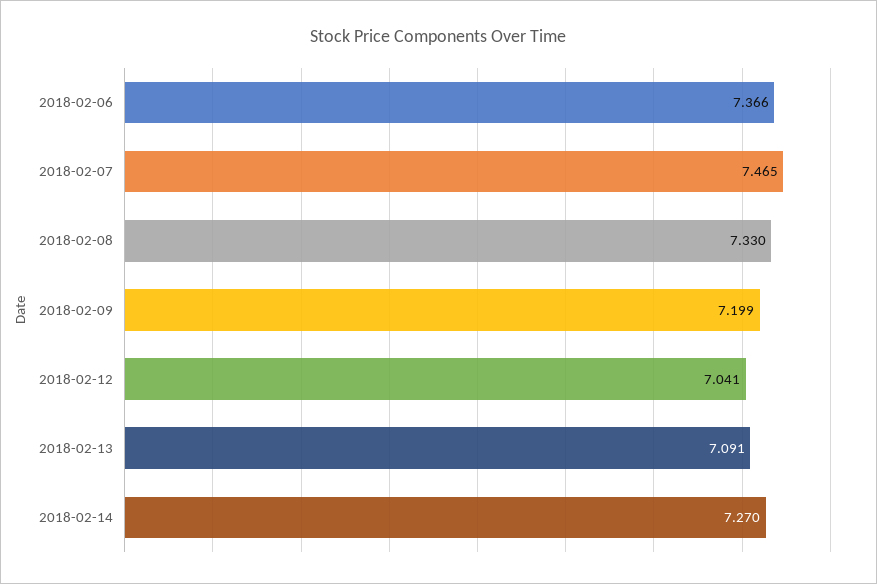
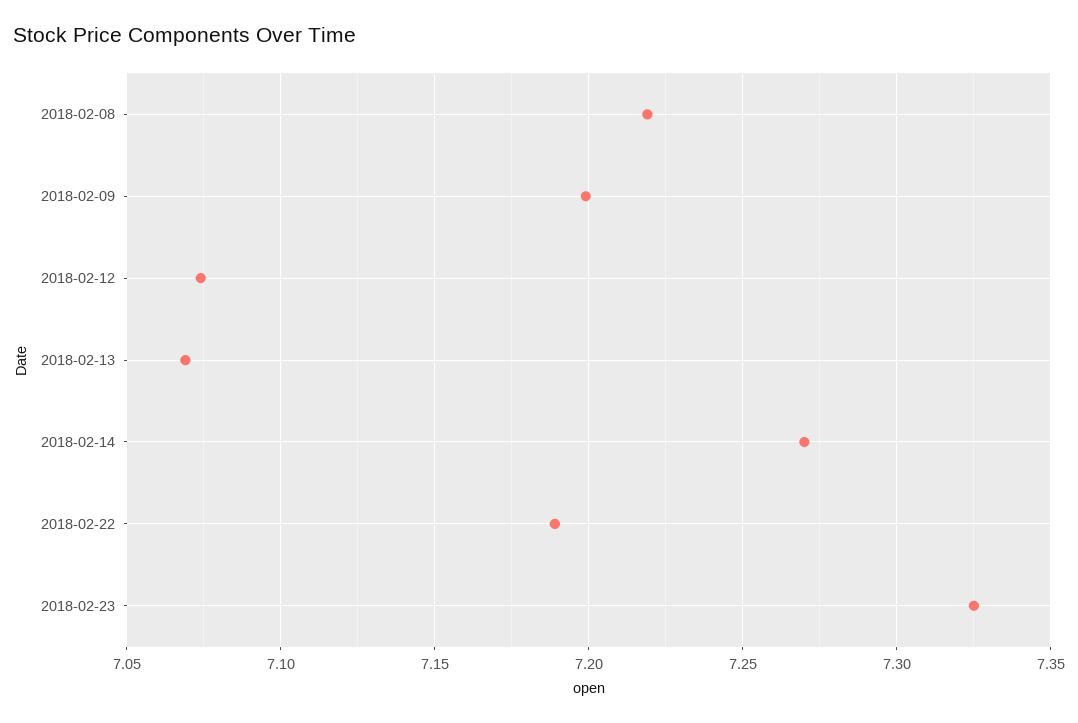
2018-02-06: 7.366 -> none
2018-02-07: 7.465 -> none
2018-02-08: 7.33 -> 7.22
2018-02-12: 7.041 -> 7.075
2018-02-13: 7.091 -> 7.07
2018-02-22: none -> 7.19
2018-02-23: none -> 7.325

